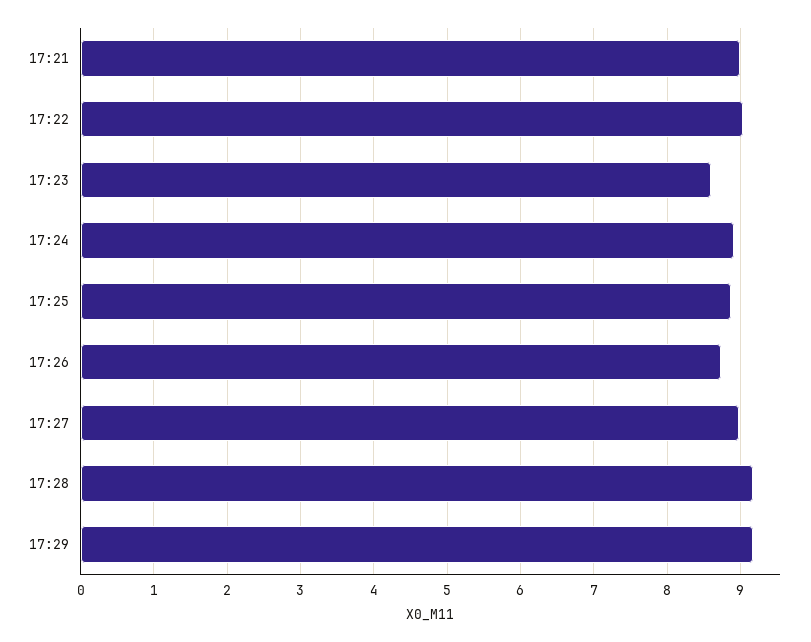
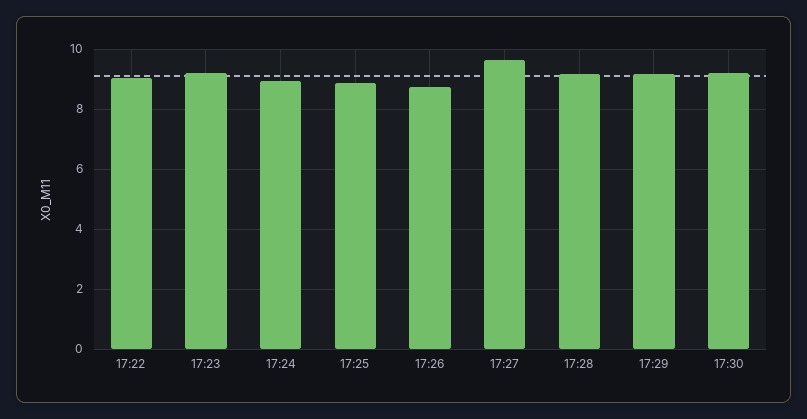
17:21: 9 -> none
17:23: 8.6 -> 9.2
17:27: 9 -> 9.6
17:30: none -> 9.2

